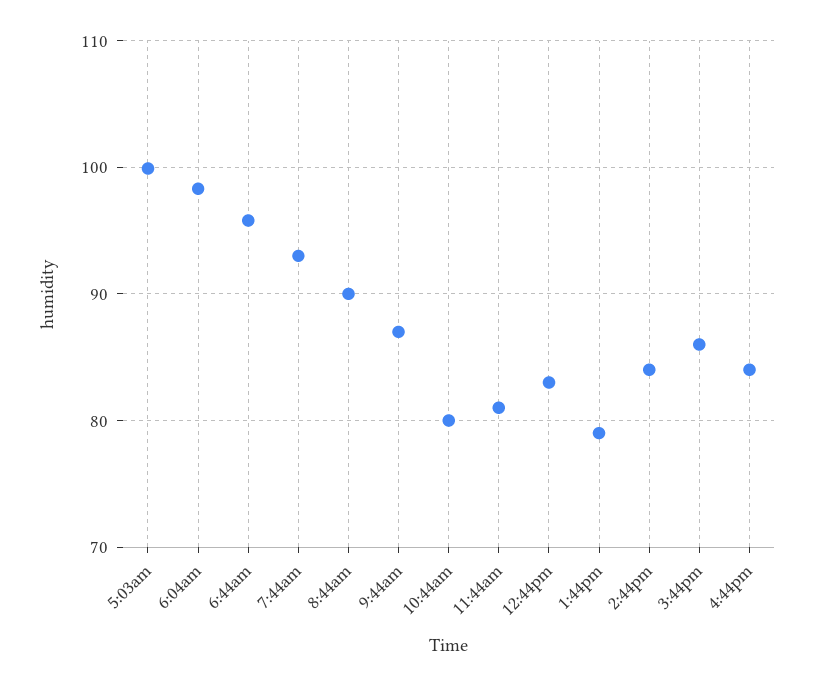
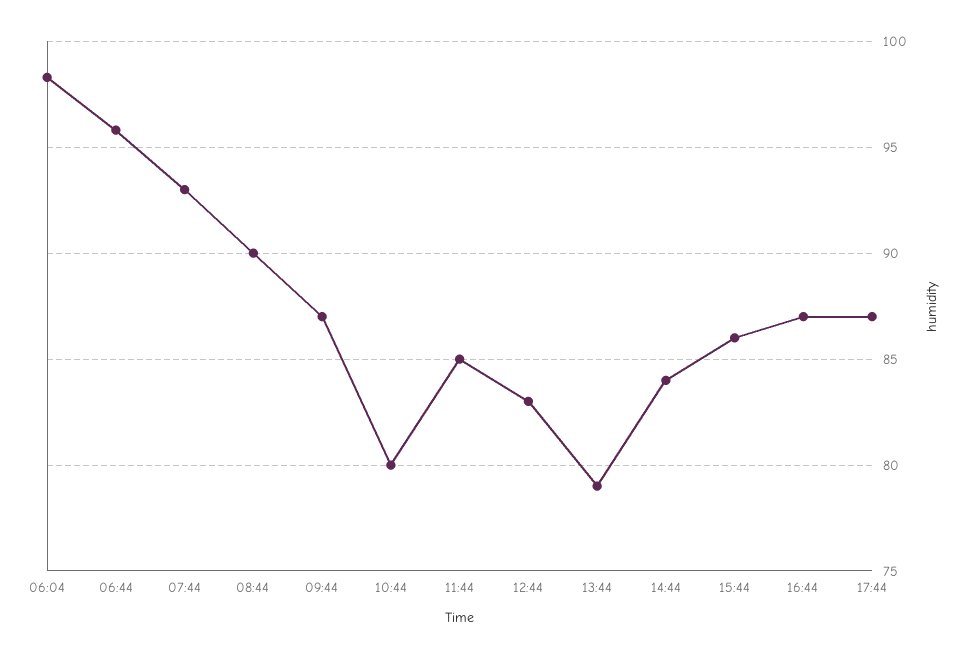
5:03am: 100 -> none
11:44am: 81 -> 85
4:44pm: 84 -> 87
17:44: none -> 87

